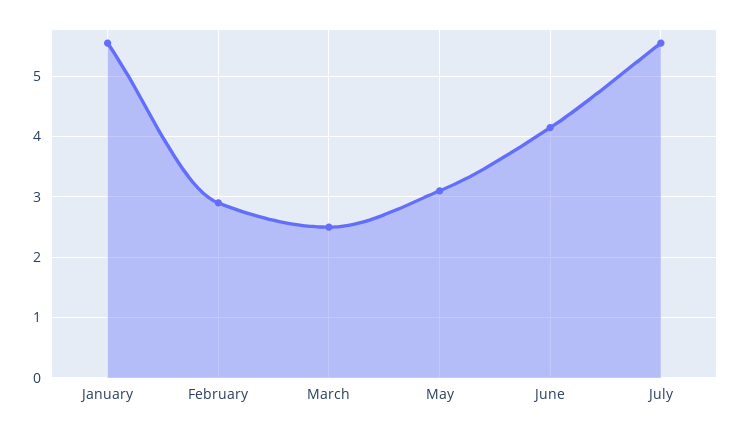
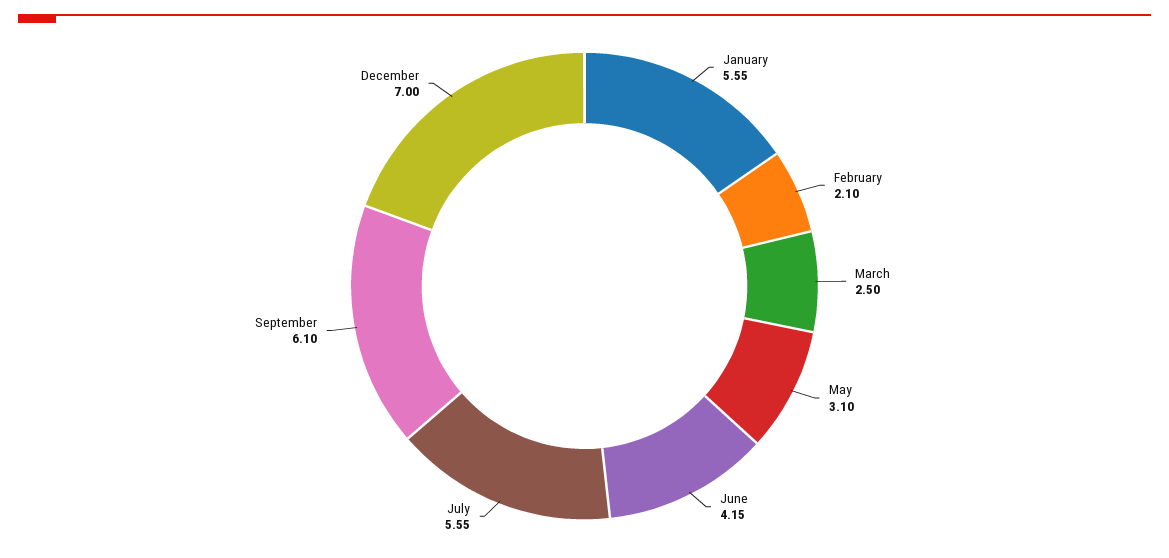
February: 2.9 -> 2.1
September: none -> 6.1
December: none -> 7

